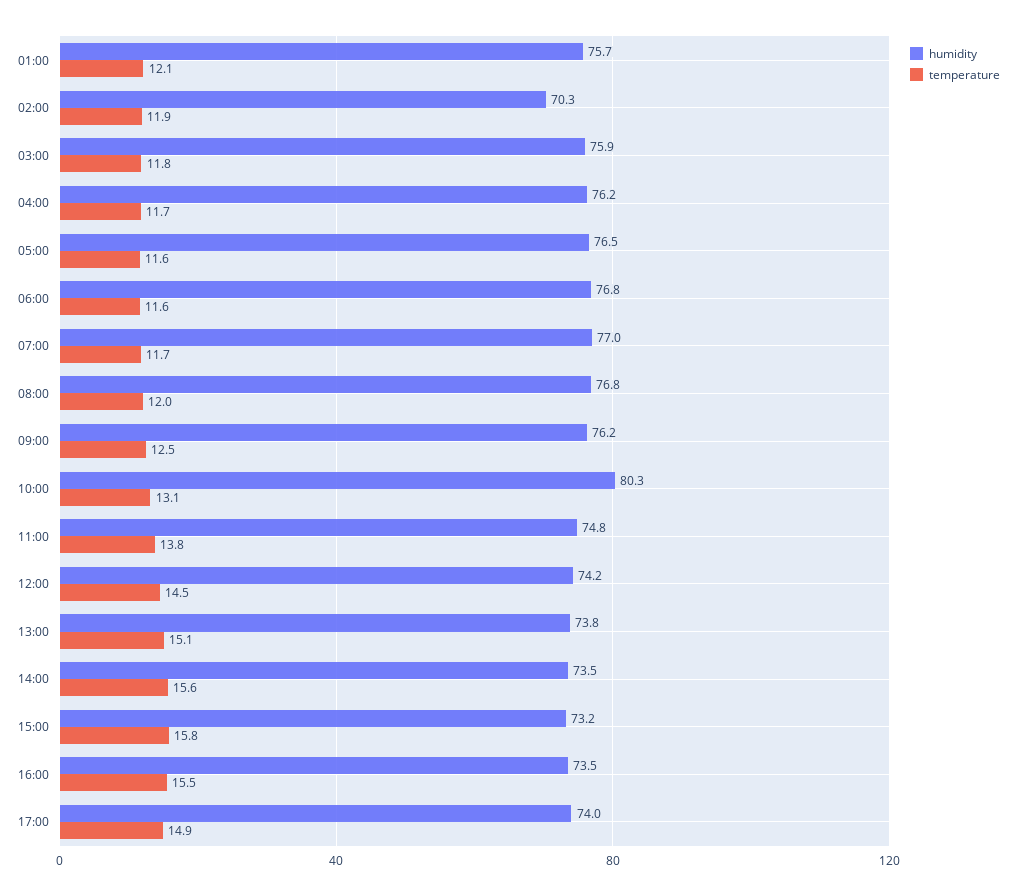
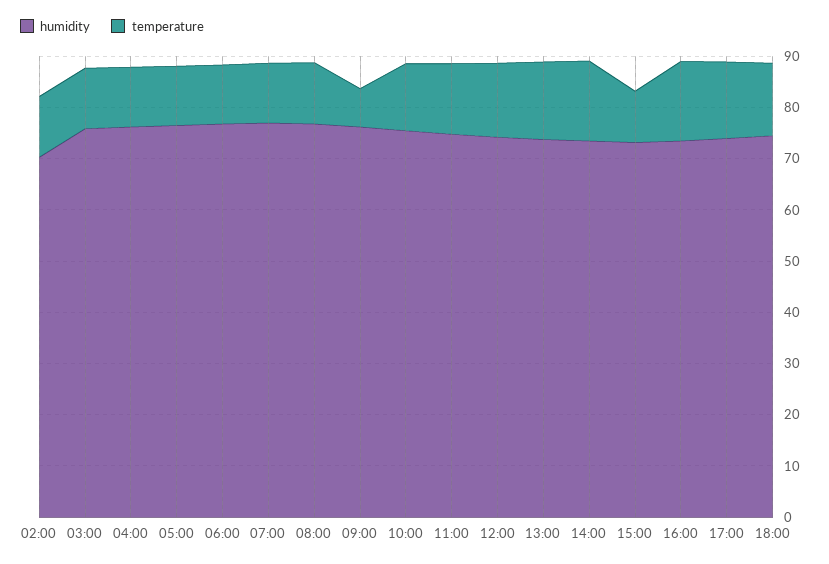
humidity, 01:00: 75.7 -> none
temperature, 01:00: 12.1 -> none
temperature, 09:00: 12.5 -> 8
humidity, 10:00: 80.3 -> 76
temperature, 15:00: 15.8 -> 10
humidity, 18:00: none -> 74
temperature, 18:00: none -> 14

